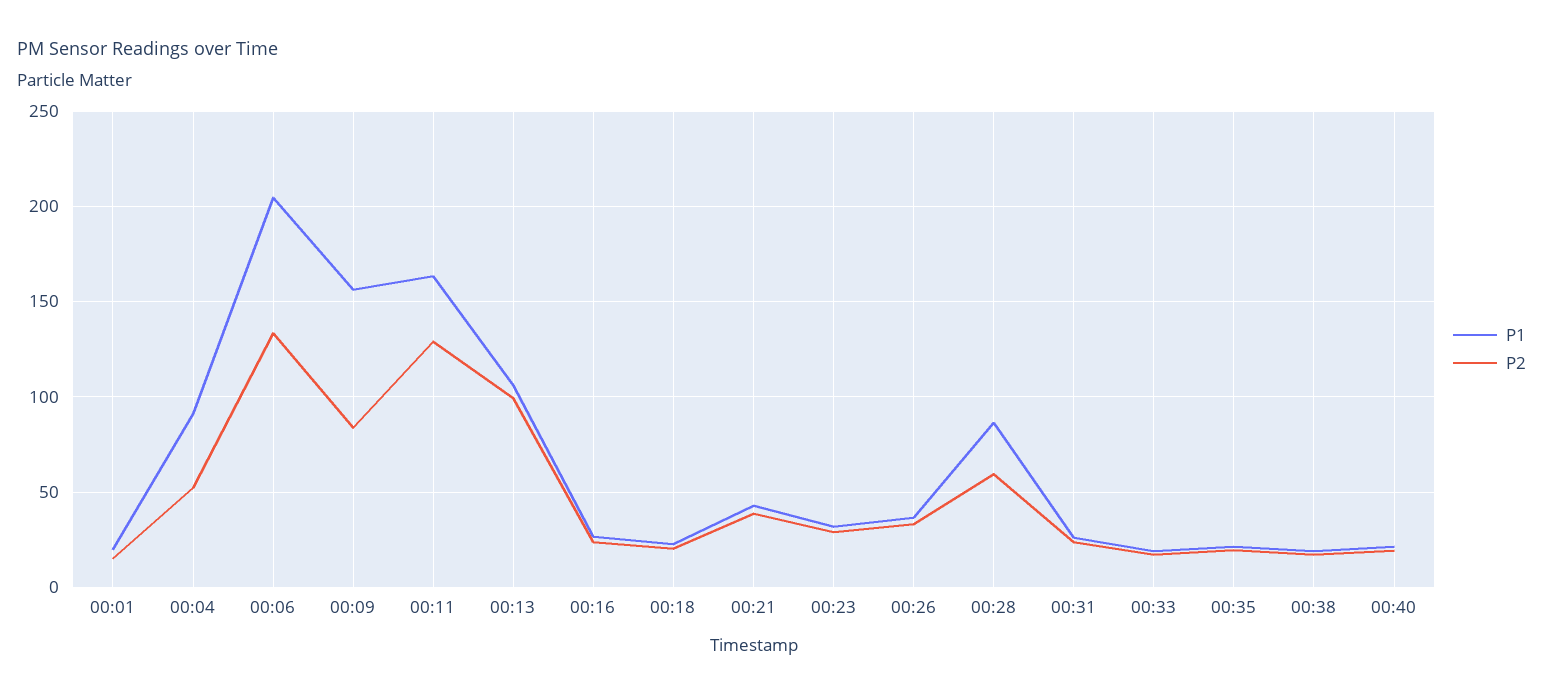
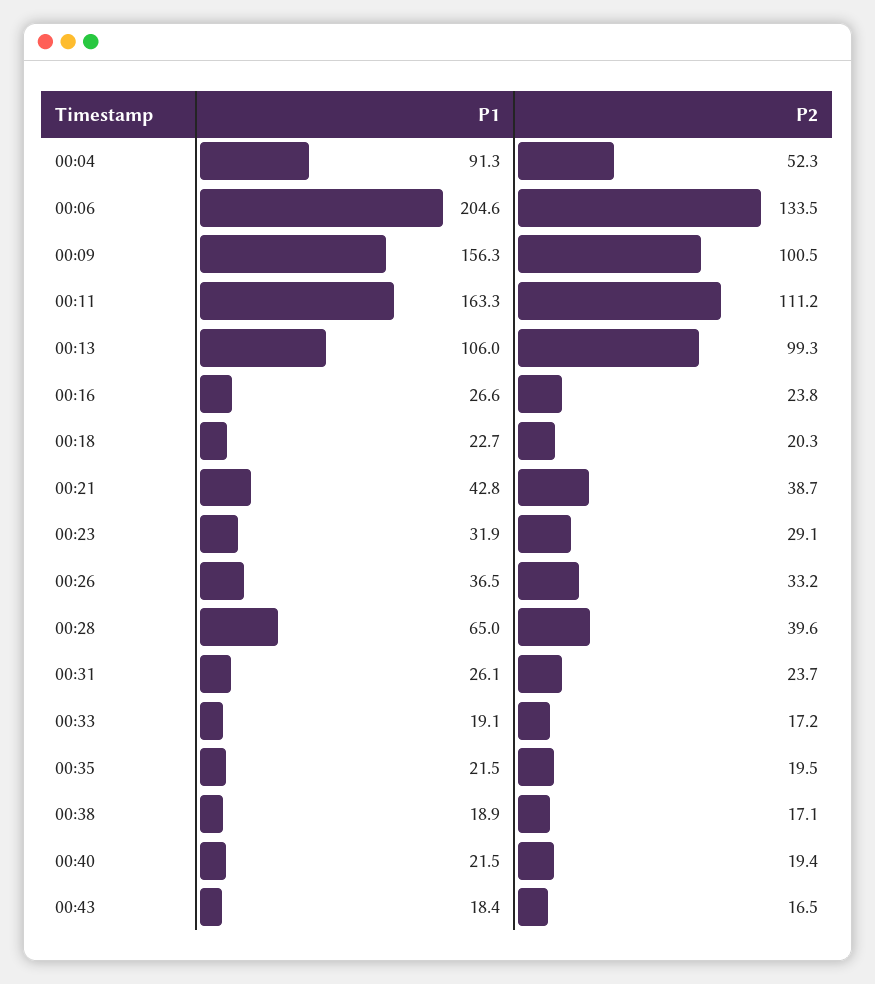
P1, 00:01: 20 -> none
P2, 00:01: 15 -> none
P2, 00:09: 85 -> 100.5
P2, 00:11: 130 -> 111.2
P1, 00:28: 85 -> 65
P2, 00:28: 60 -> 39.6
P1, 00:43: none -> 18.4
P2, 00:43: none -> 16.5

